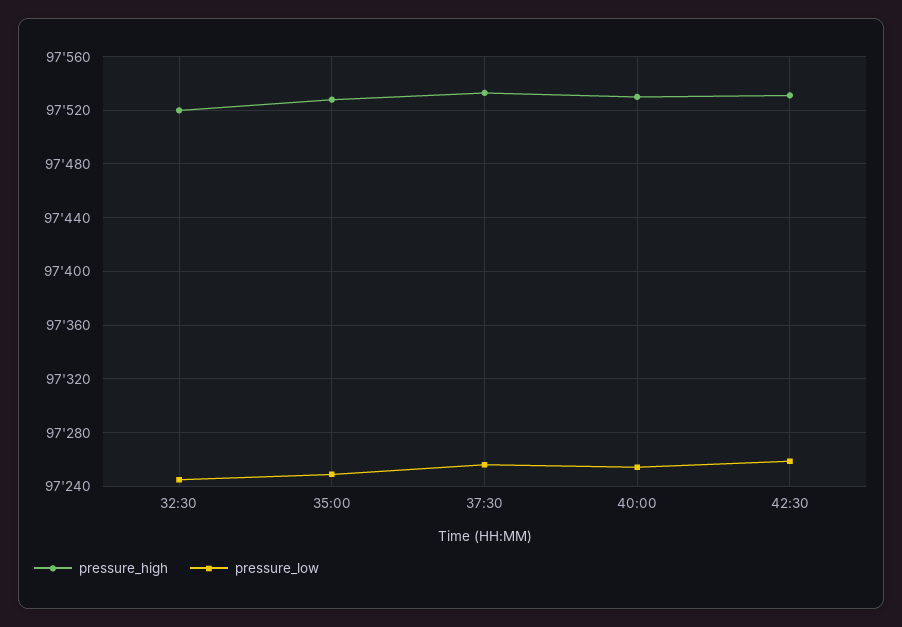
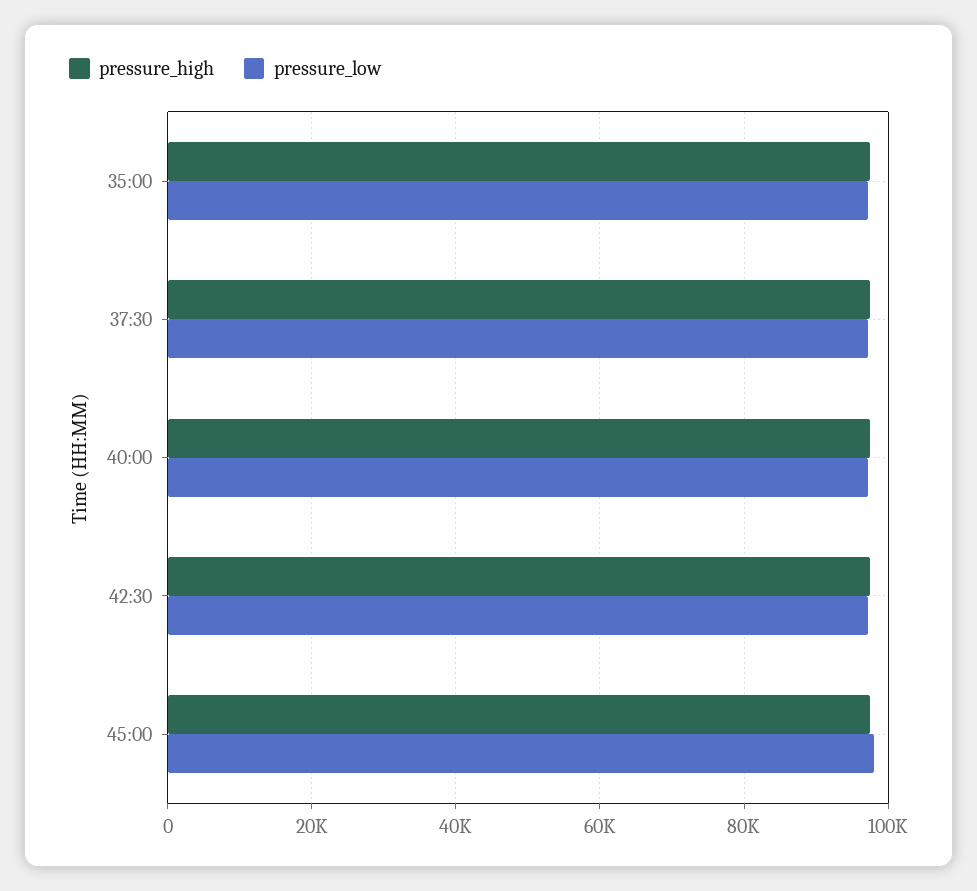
pressure_high, 32:30: 97520 -> none
pressure_low, 32:30: 97245 -> none
pressure_high, 45:00: none -> 98000
pressure_low, 45:00: none -> 98000

